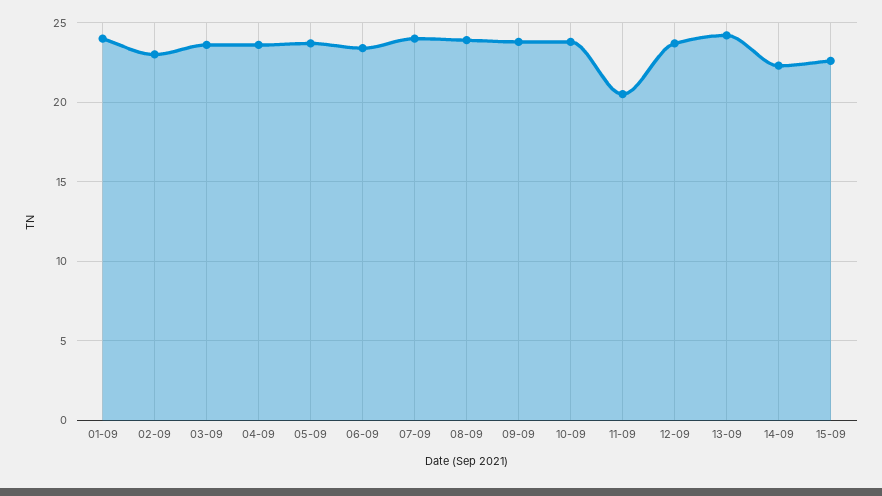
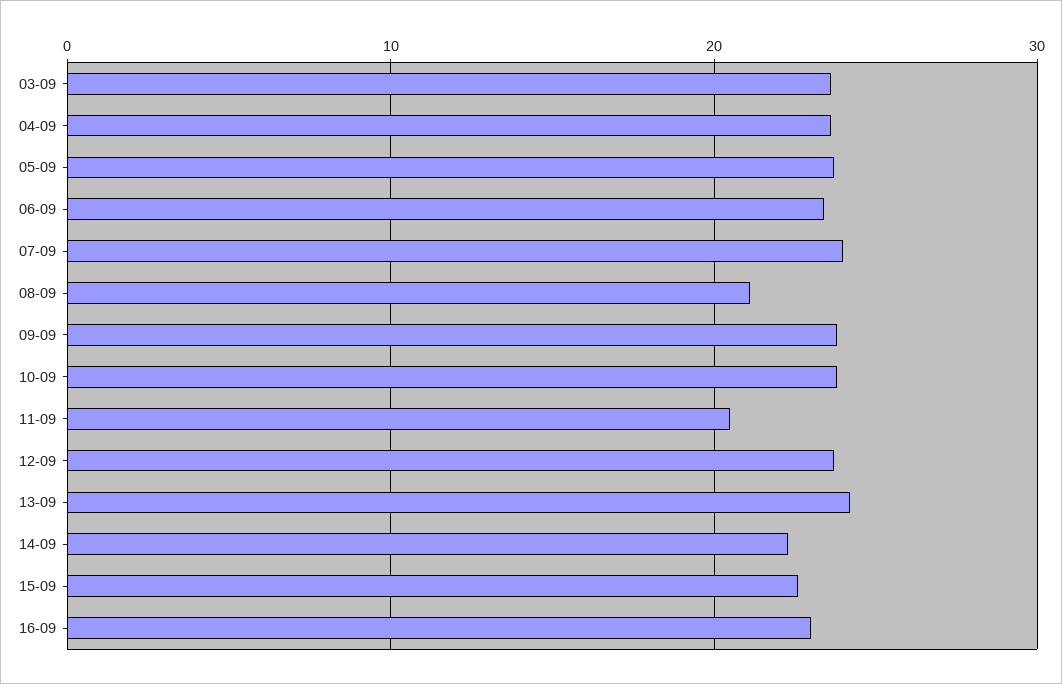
01-09: 24 -> none
02-09: 23 -> none
08-09: 24 -> 21
16-09: none -> 23

